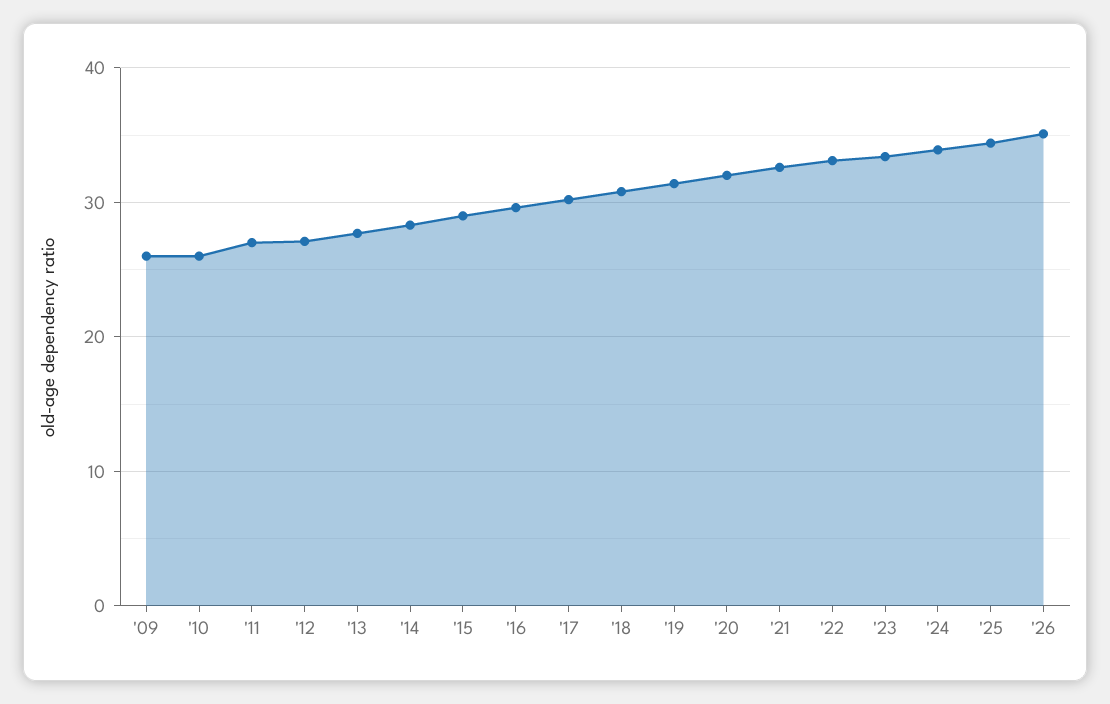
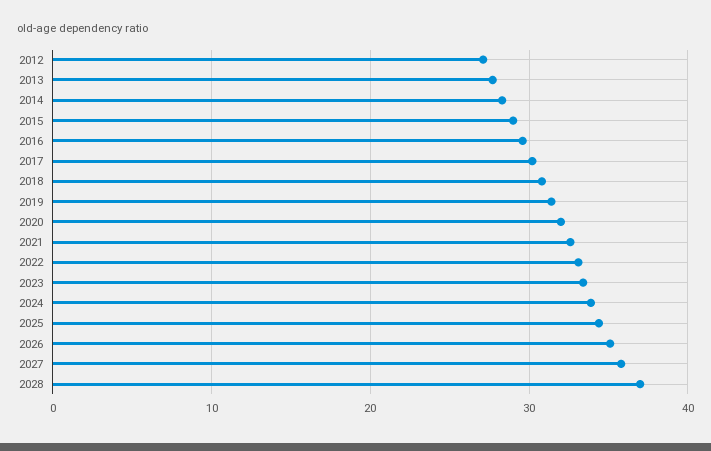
'09: 26 -> none
'10: 26 -> none
'11: 27 -> none
2027: none -> 36
2028: none -> 37

